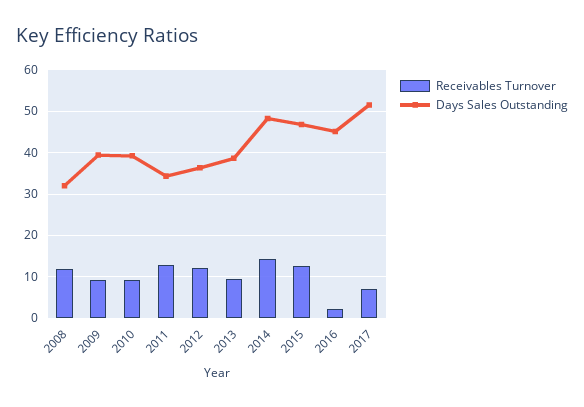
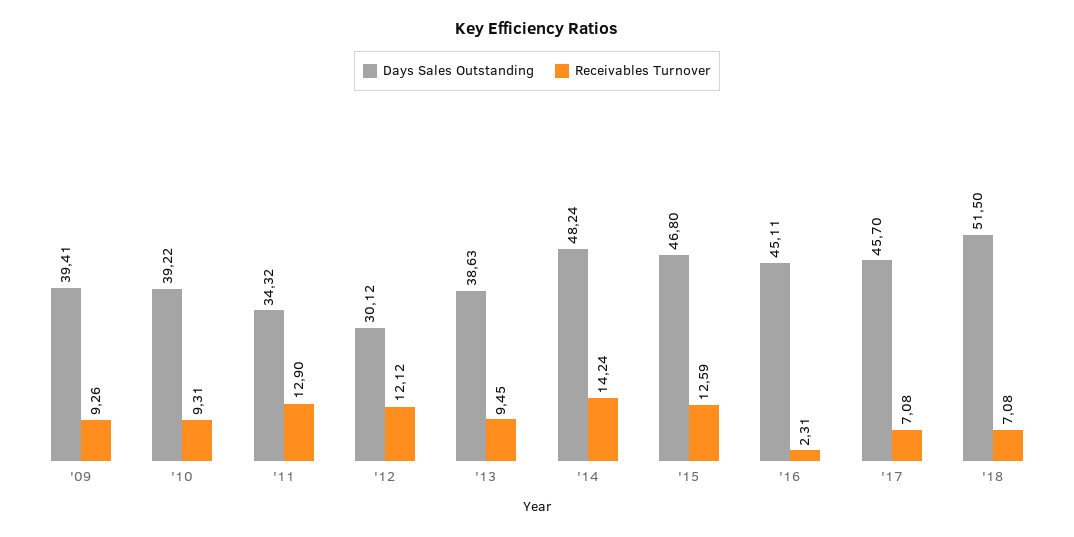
Receivables Turnover, 2008: 12 -> none
Days Sales Outstanding, 2008: 32 -> none
Days Sales Outstanding, 2012: 36 -> 30.12
Days Sales Outstanding, 2017: 52 -> 45.7
Days Sales Outstanding, '18: none -> 51.5
Receivables Turnover, '18: none -> 7.08

